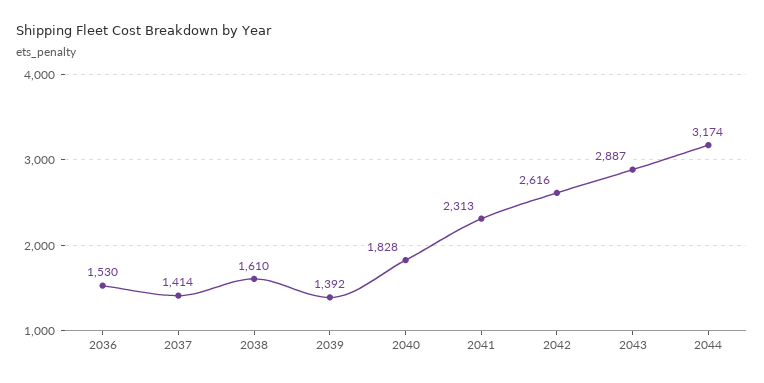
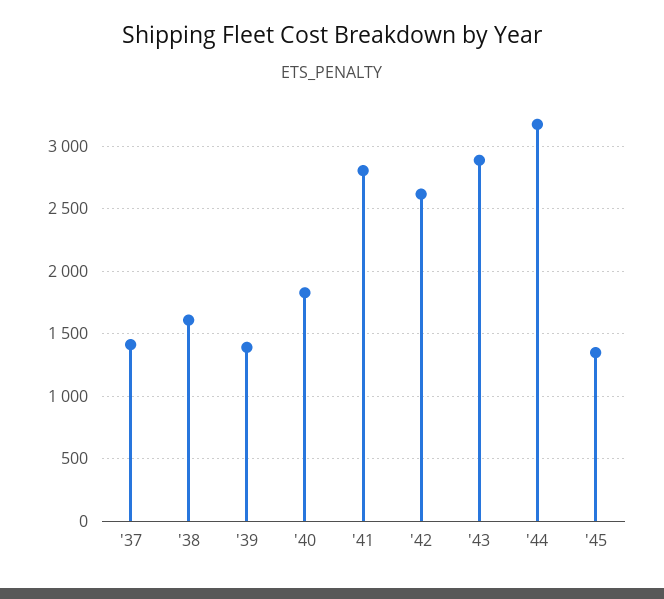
2036: 1530 -> none
2041: 2313 -> 2800
'45: none -> 1350

